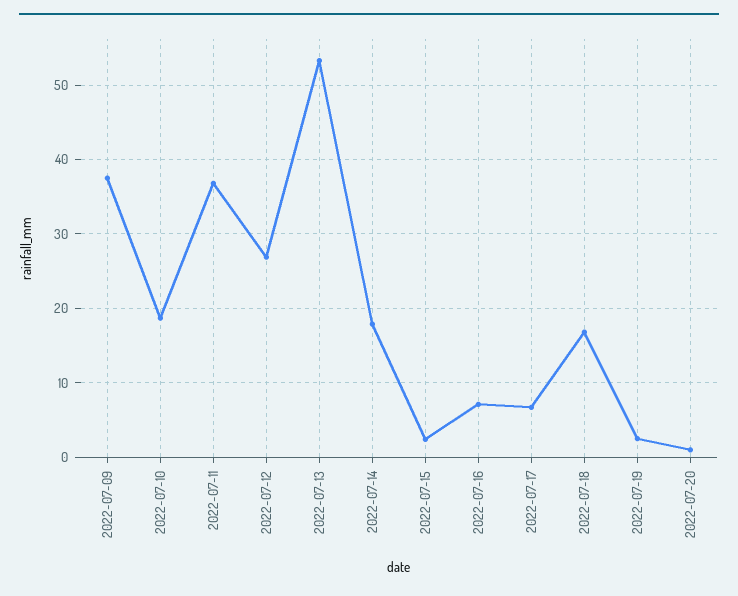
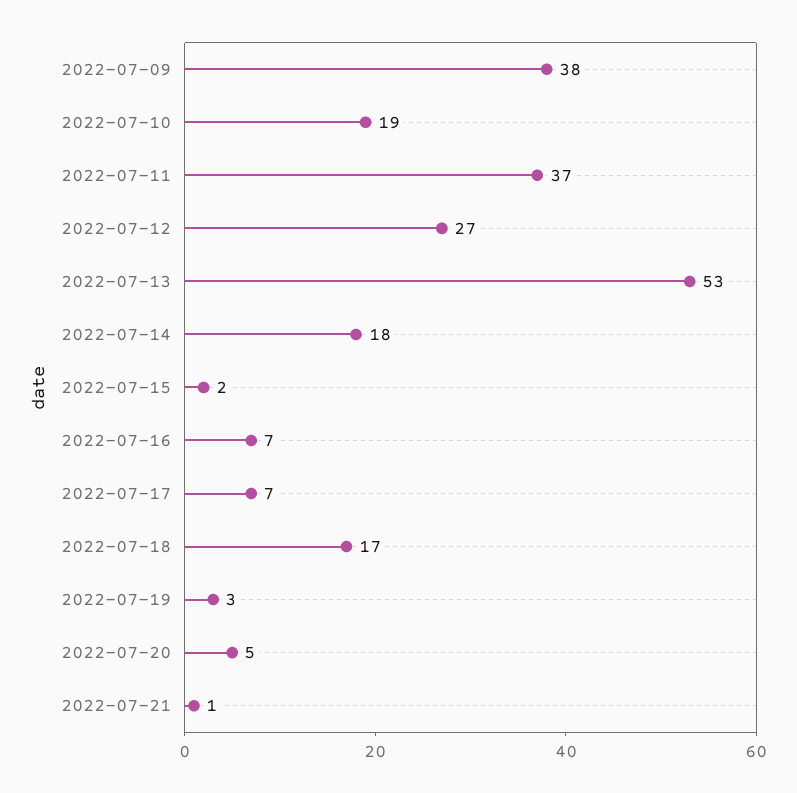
2022-07-20: 1 -> 5
2022-07-21: none -> 1

